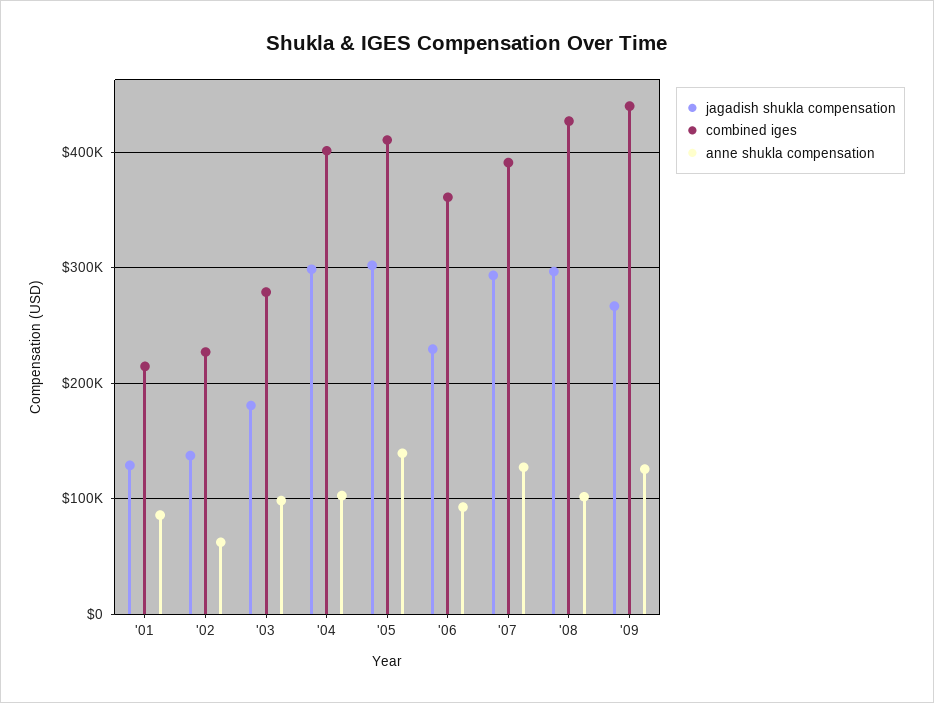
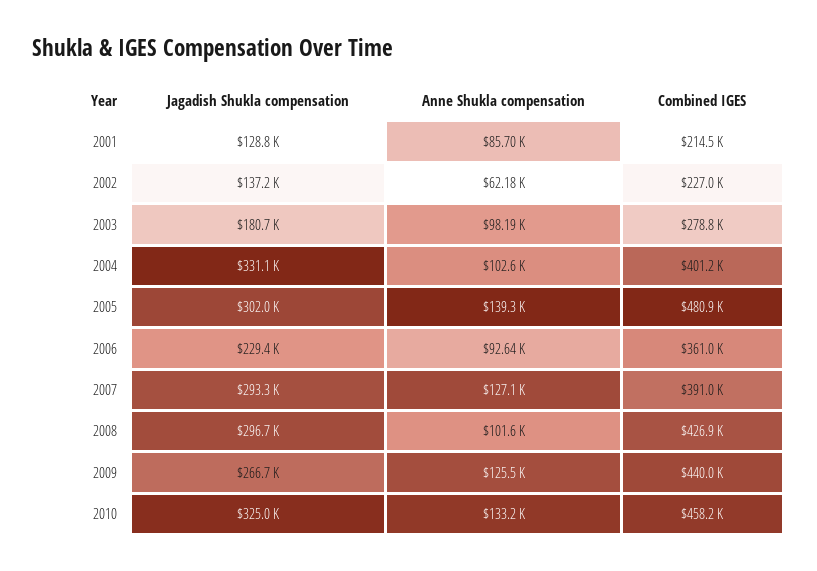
jagadish shukla compensation, '04: 300000 -> 331100
combined iges, '05: 410000 -> 480900
jagadish shukla compensation, 2010: none -> 325000
anne shukla compensation, 2010: none -> 133200
combined iges, 2010: none -> 458200

